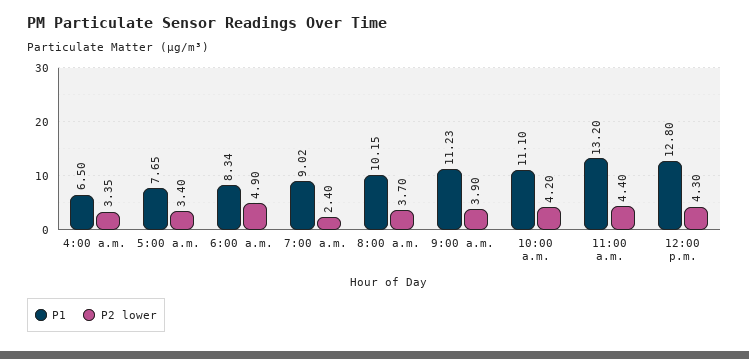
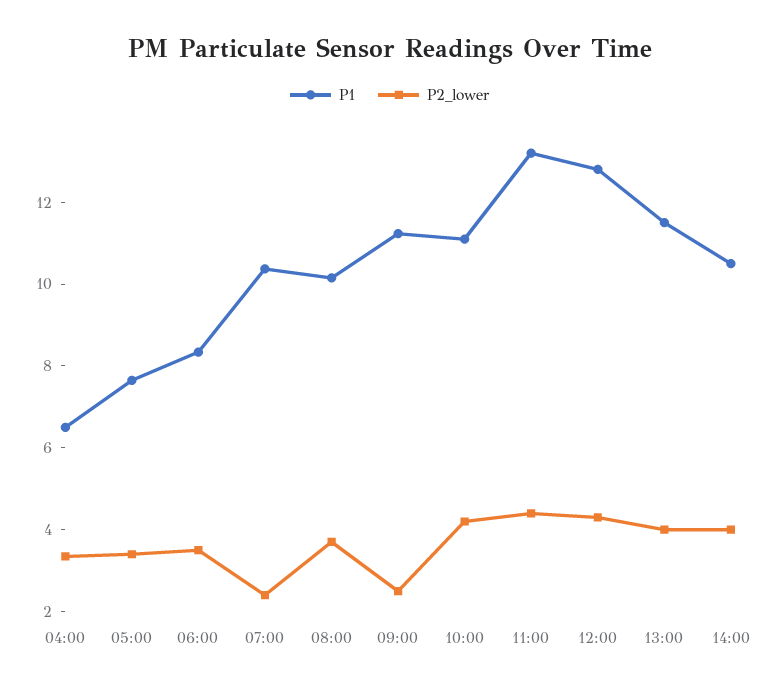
P2 lower, 6:00 a.m.: 4.9 -> 3.5
P1, 7:00 a.m.: 9.02 -> 10.5
P2 lower, 9:00 a.m.: 3.9 -> 2.5
P1, 13:00: none -> 11.5
P2 lower, 13:00: none -> 4
P1, 14:00: none -> 10.5
P2 lower, 14:00: none -> 4

